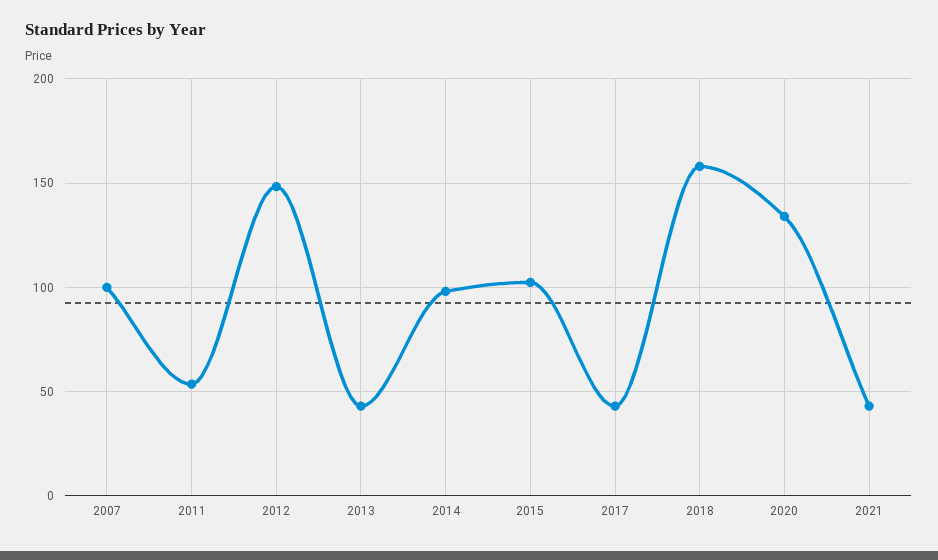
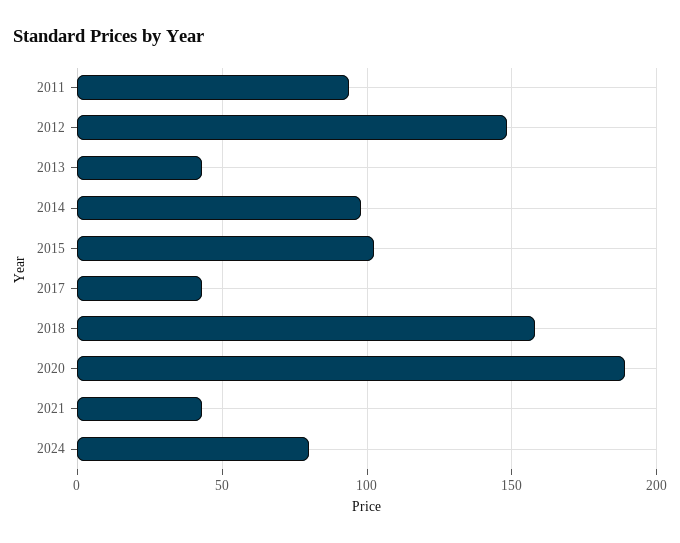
2007: 100 -> none
2011: 55 -> 95
2020: 135 -> 190
2024: none -> 80

